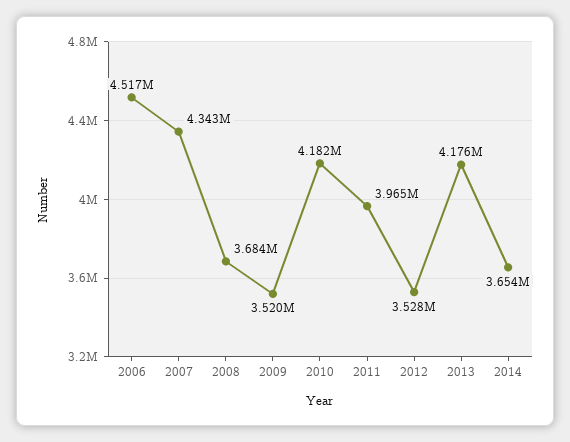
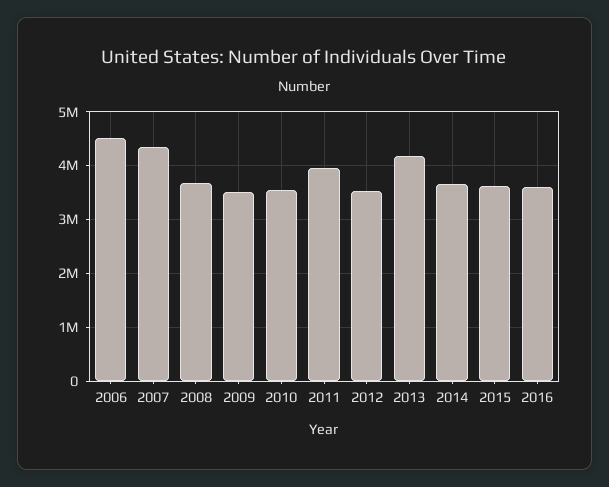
2010: 4182000 -> 3600000
2015: none -> 3600000
2016: none -> 3600000

